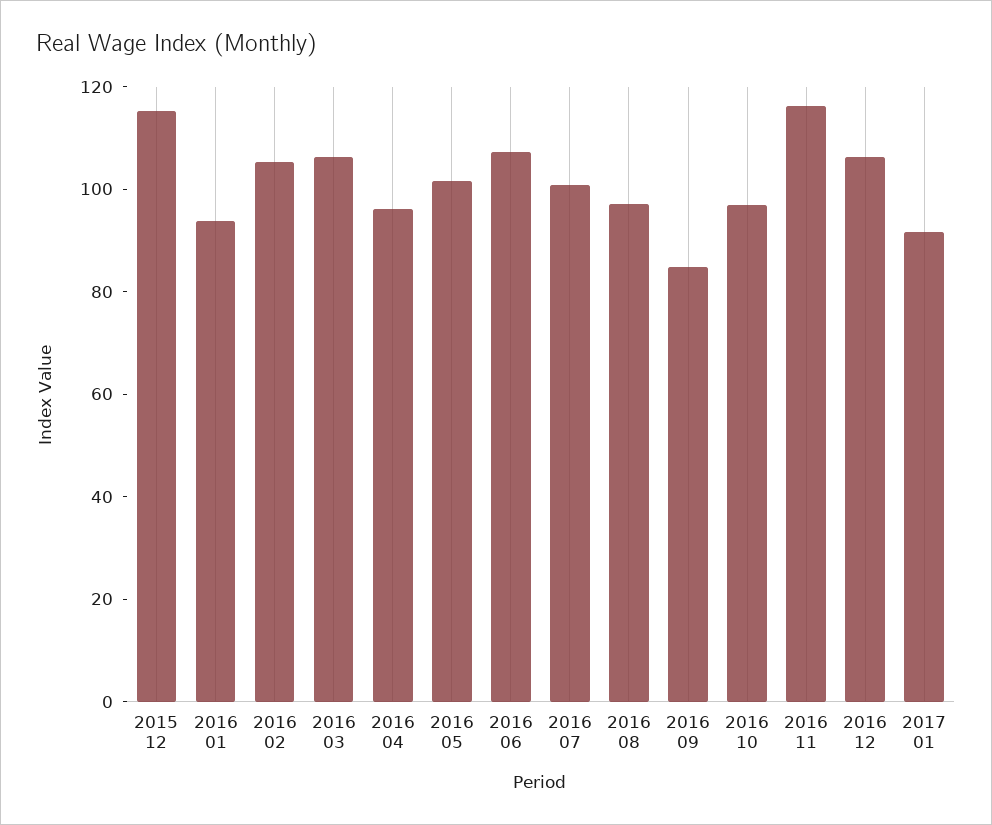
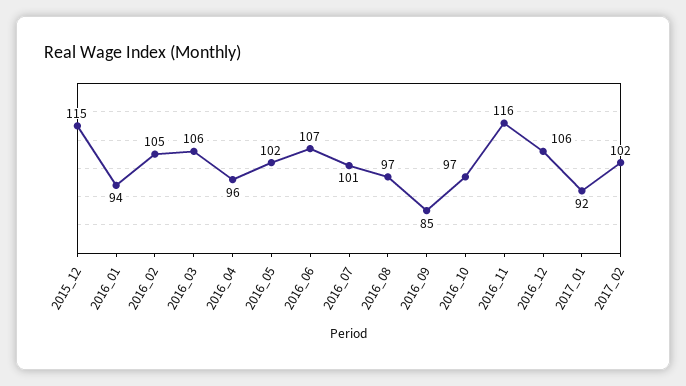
2017_02: none -> 102

